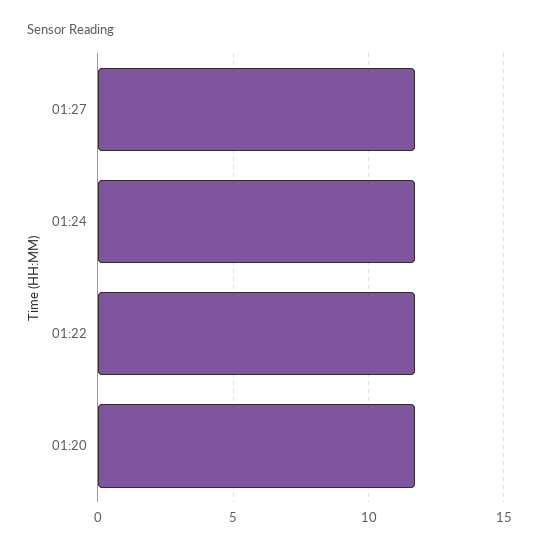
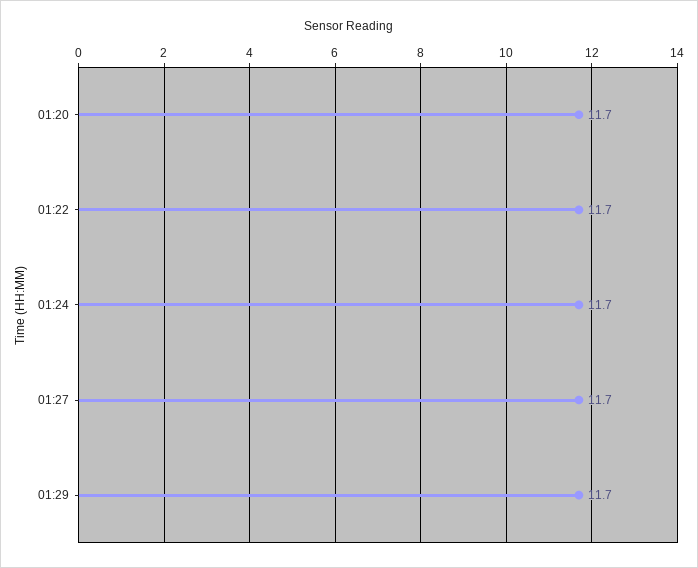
01:29: none -> 11.7

